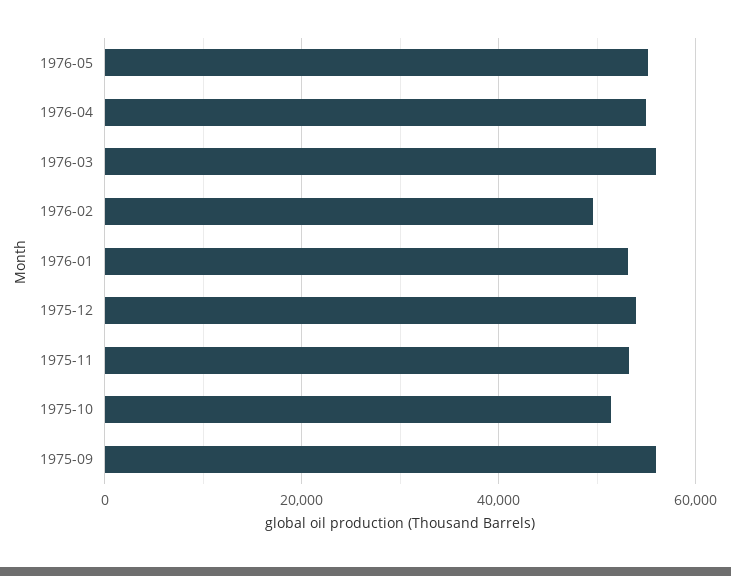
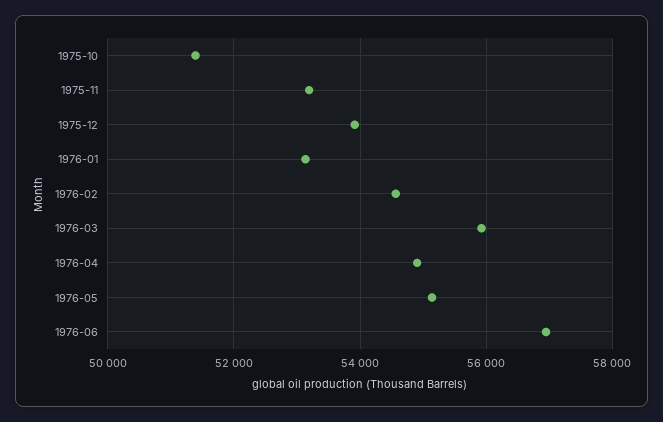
1976-02: 50000 -> 54600
1975-09: 56000 -> none
1976-06: none -> 57000

